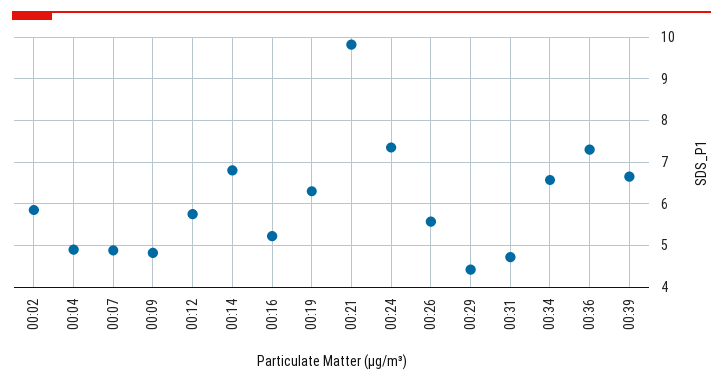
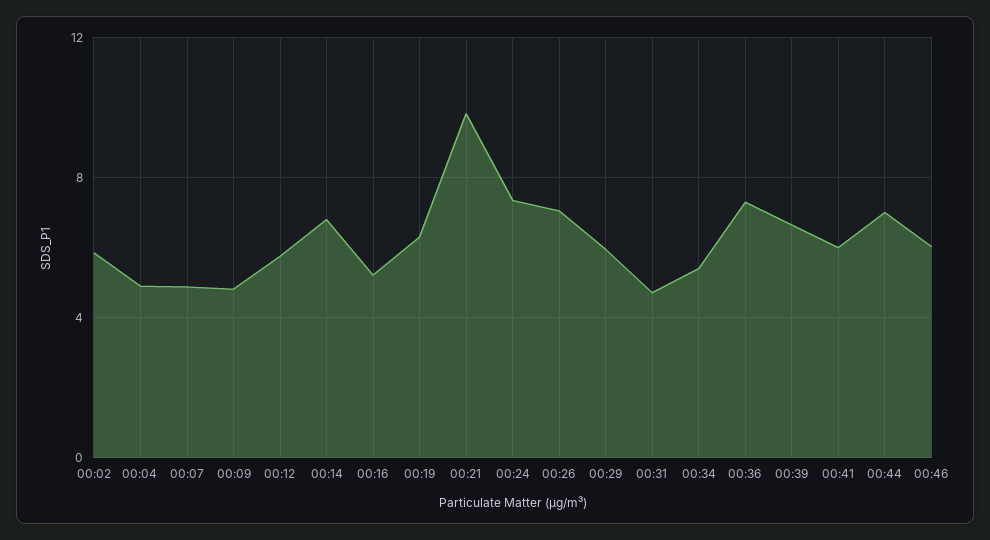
00:26: 5.6 -> 7
00:29: 4.4 -> 6
00:34: 6.6 -> 5.5
00:41: none -> 6
00:44: none -> 7
00:46: none -> 6

